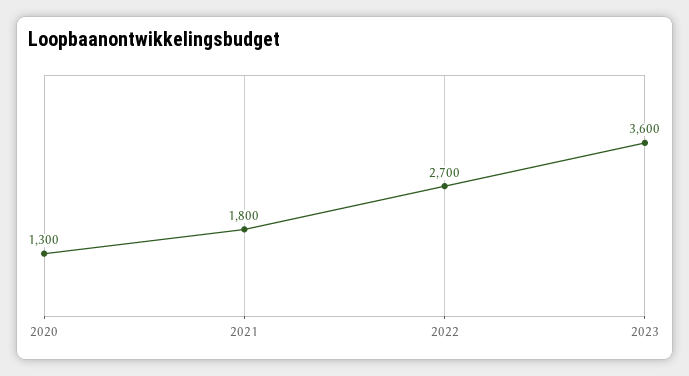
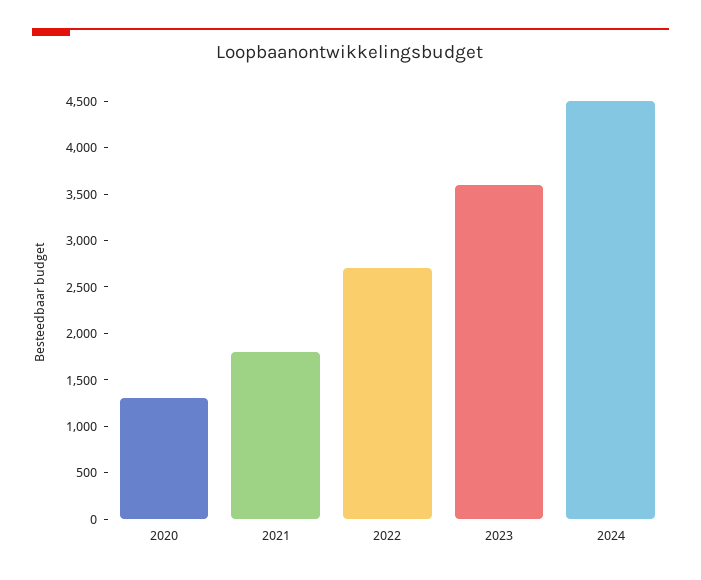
2024: none -> 4500

